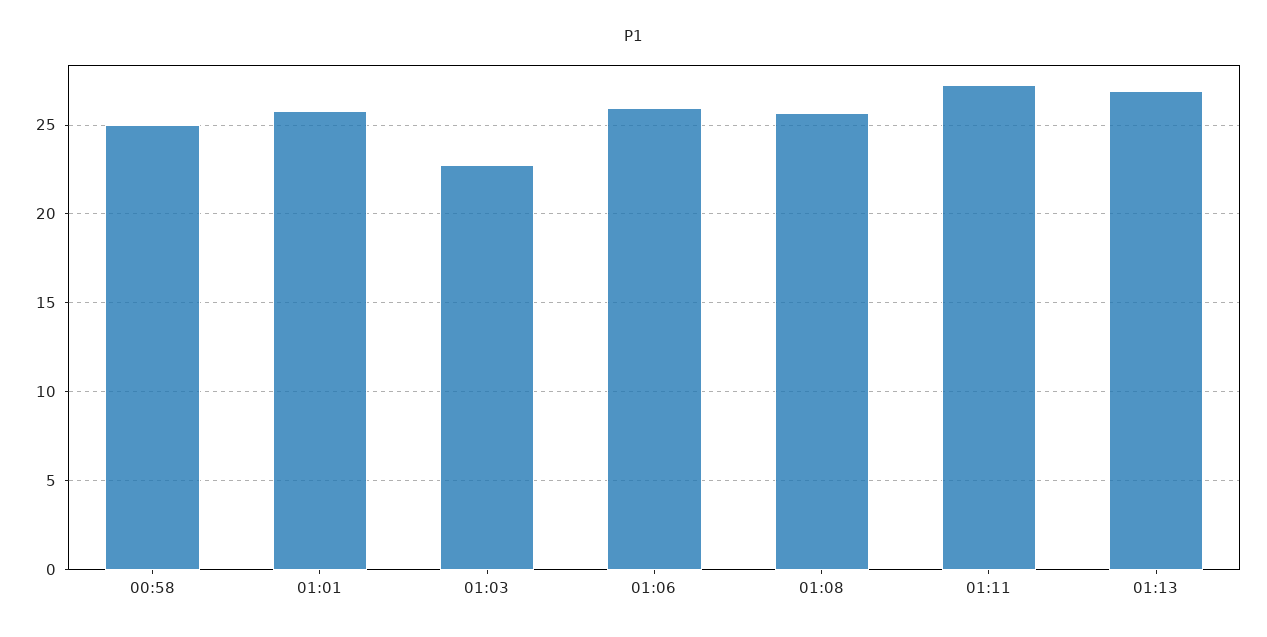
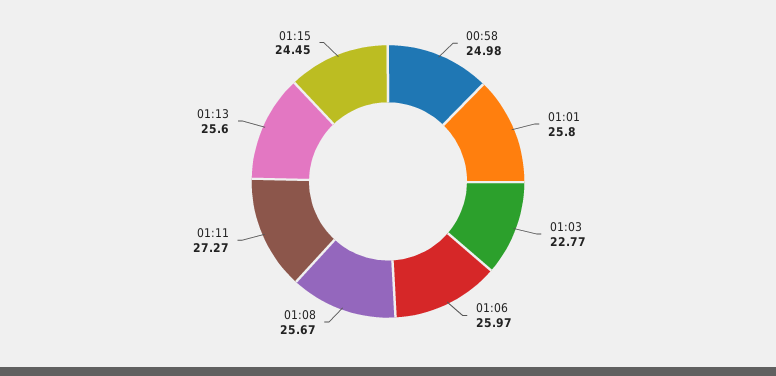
01:13: 27 -> 25.6
01:15: none -> 24.45

